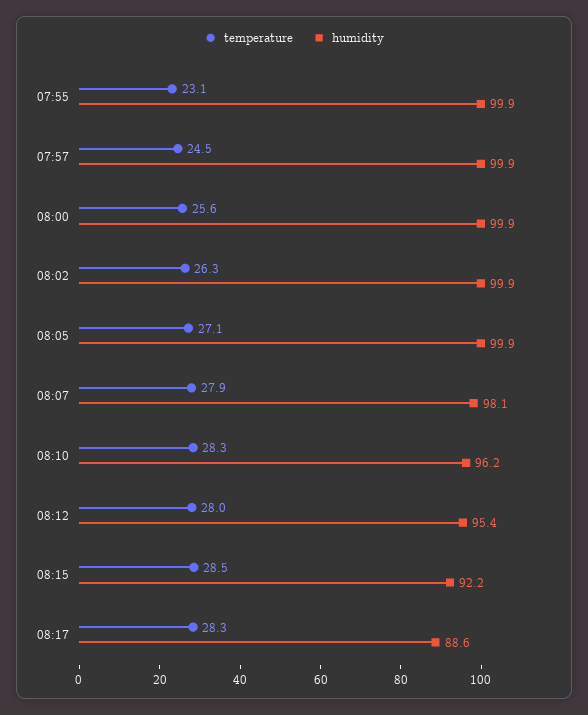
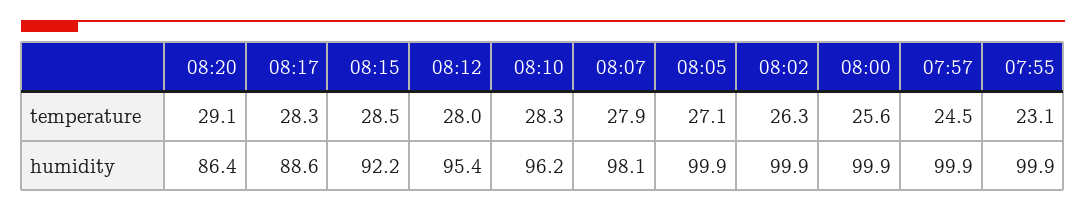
temperature, 08:20: none -> 29.1
humidity, 08:20: none -> 86.4

